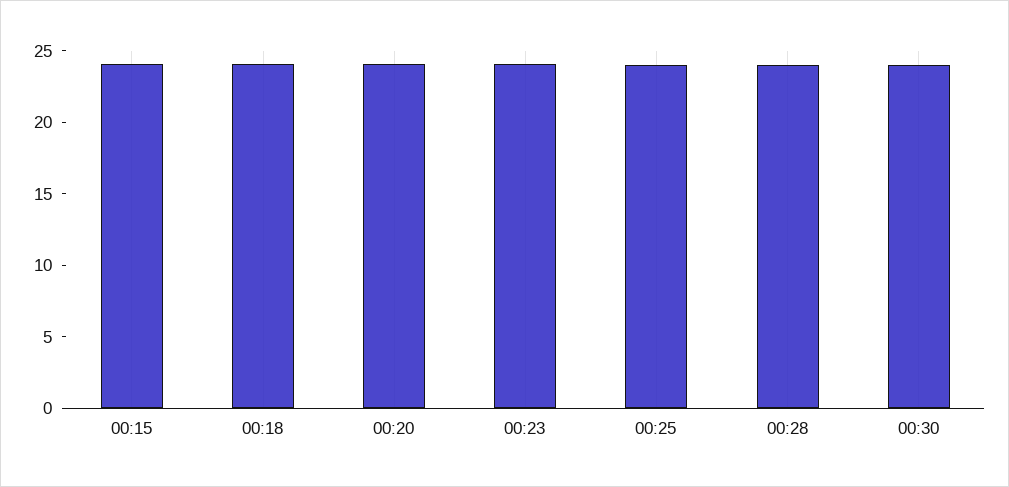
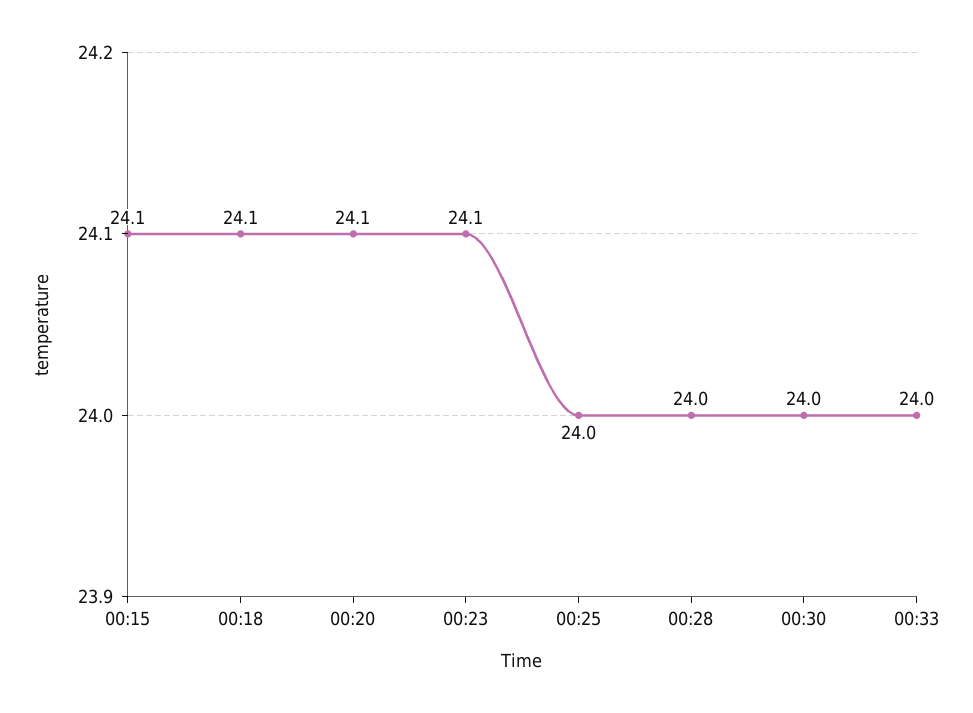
00:33: none -> 24

